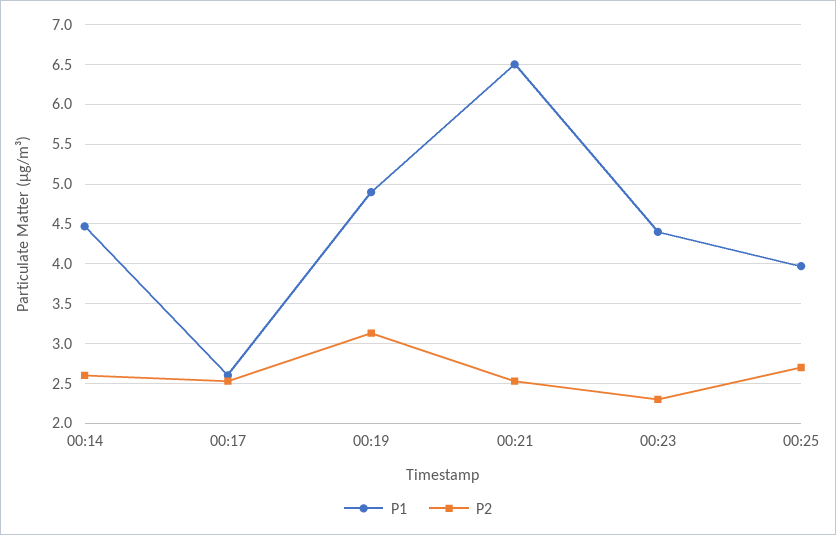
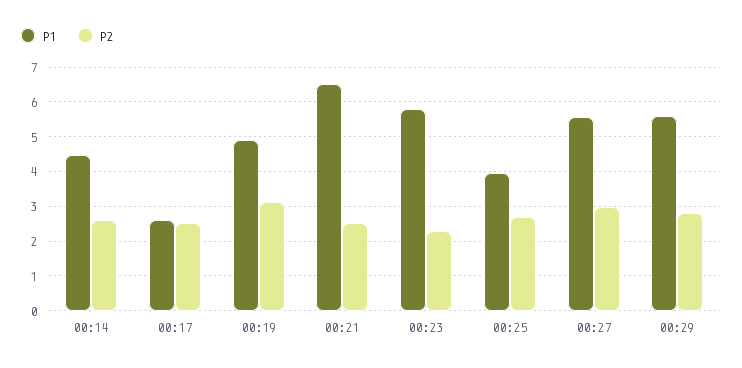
P1, 00:23: 4.4 -> 5.8
P1, 00:27: none -> 5.6
P2, 00:27: none -> 3
P1, 00:29: none -> 5.6
P2, 00:29: none -> 2.8

